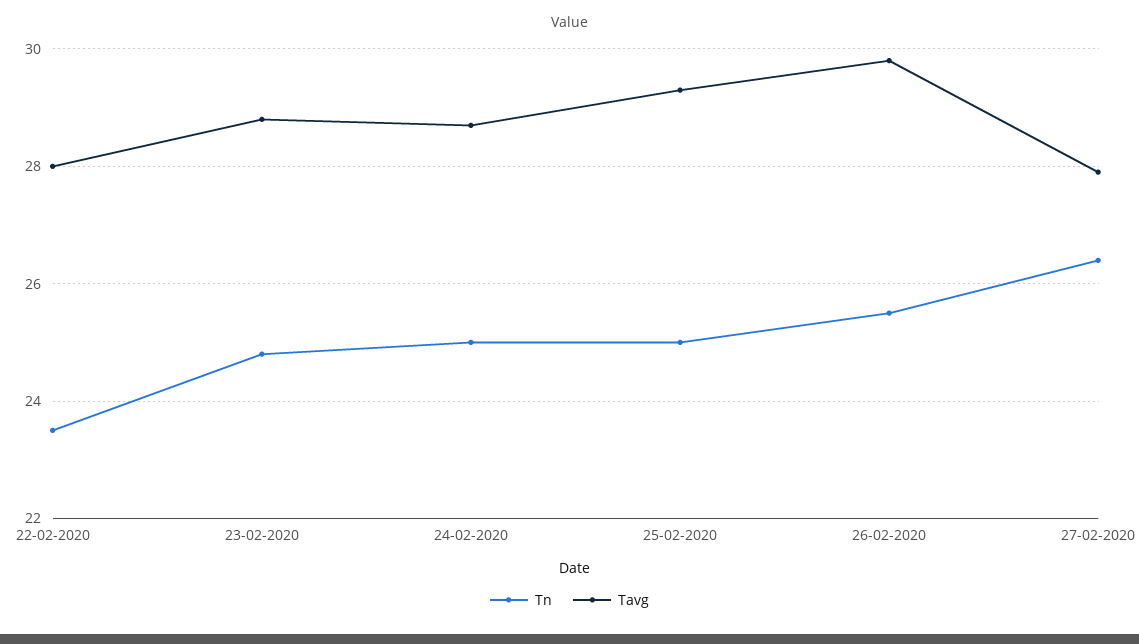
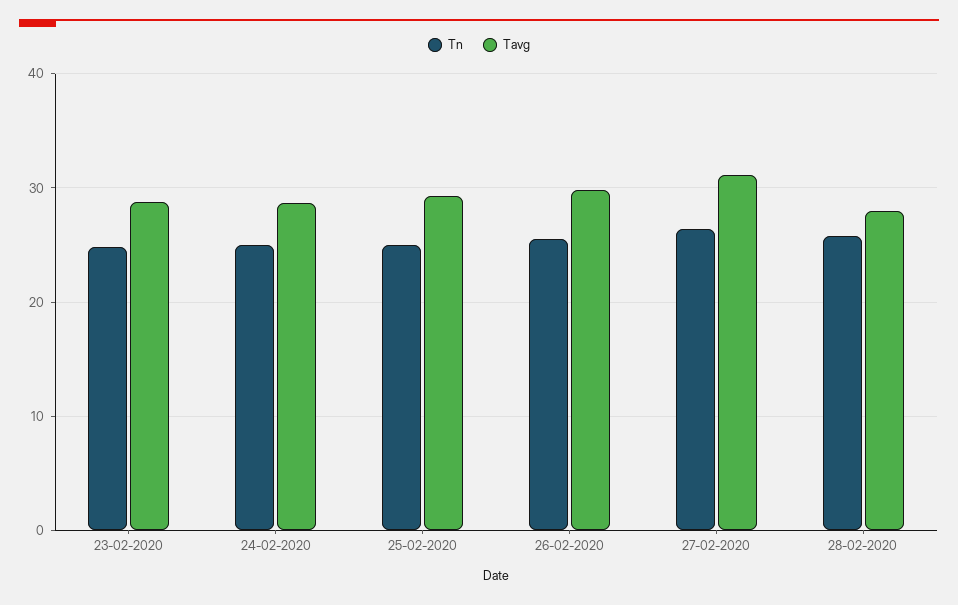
Tn, 22-02-2020: 23.5 -> none
Tavg, 22-02-2020: 28 -> none
Tavg, 27-02-2020: 28 -> 31
Tn, 28-02-2020: none -> 26
Tavg, 28-02-2020: none -> 28

